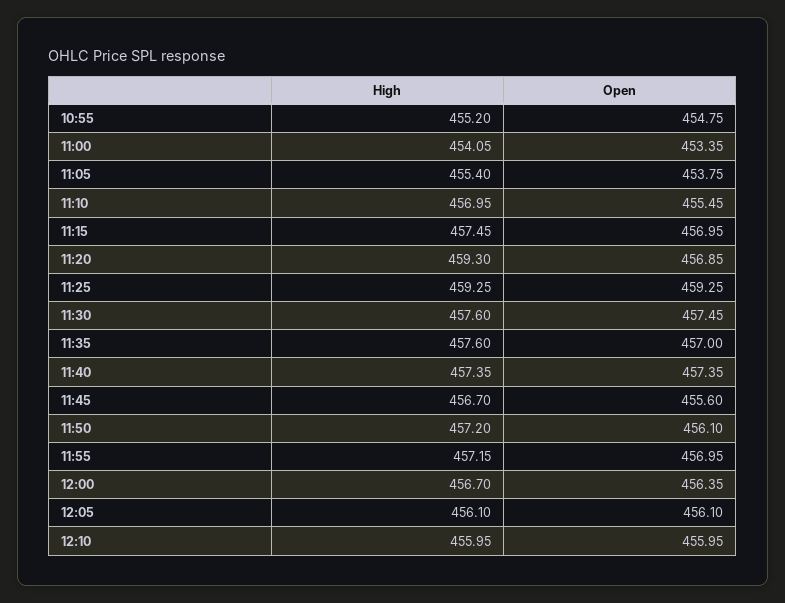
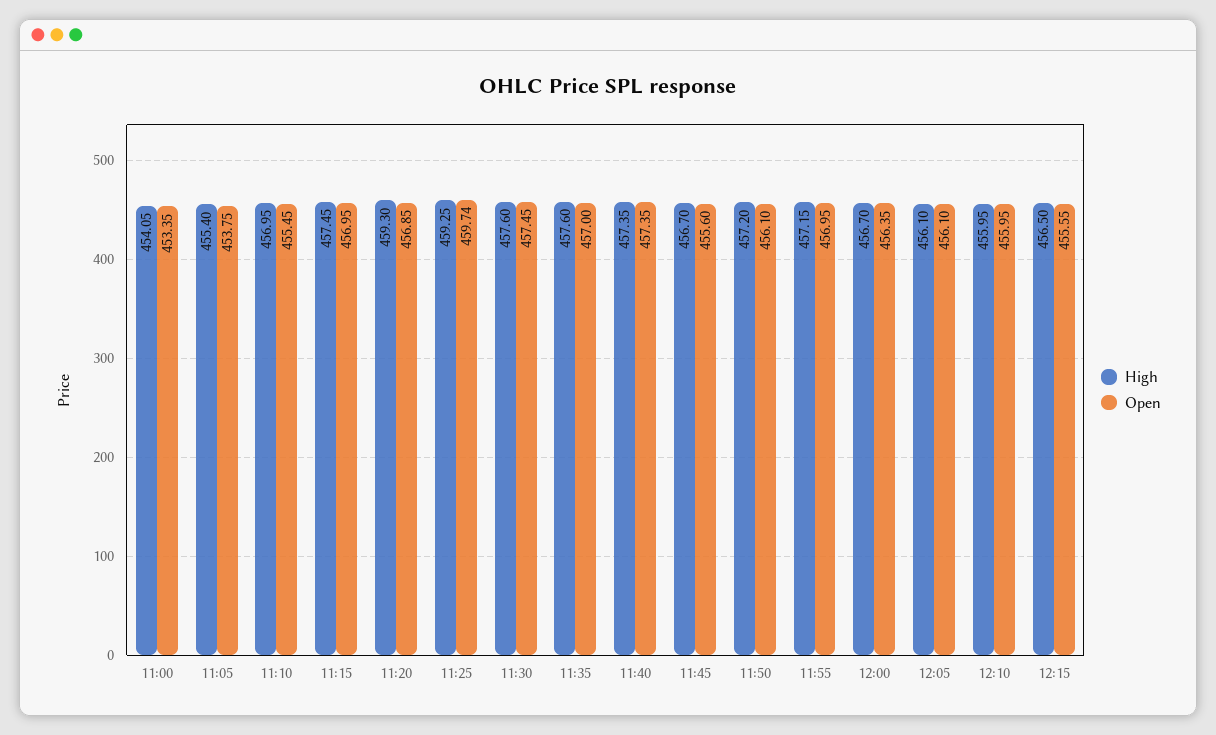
High, 10:55: 455.2 -> none
Open, 10:55: 454.75 -> none
Open, 11:25: 459.25 -> 459.74
High, 12:15: none -> 456.5
Open, 12:15: none -> 455.55

